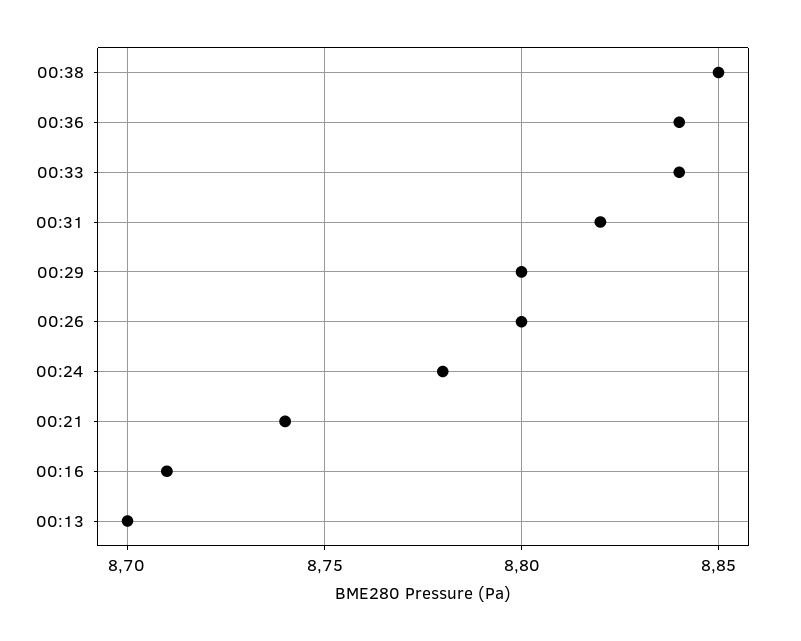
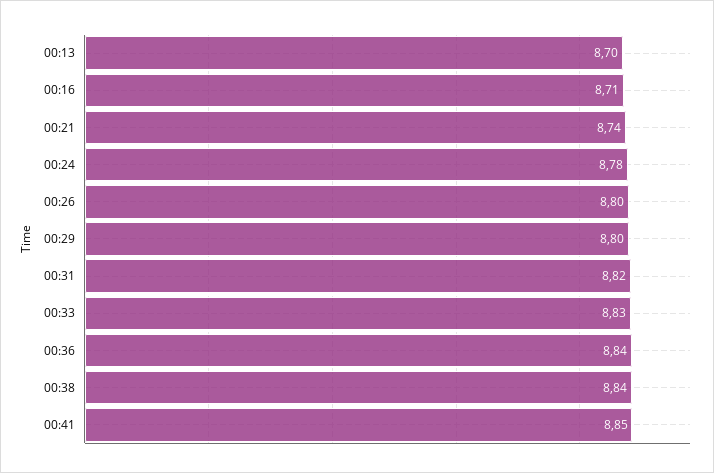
00:38: 8.85 -> 8.84
00:33: 8.84 -> 8.83
00:41: none -> 8.85

